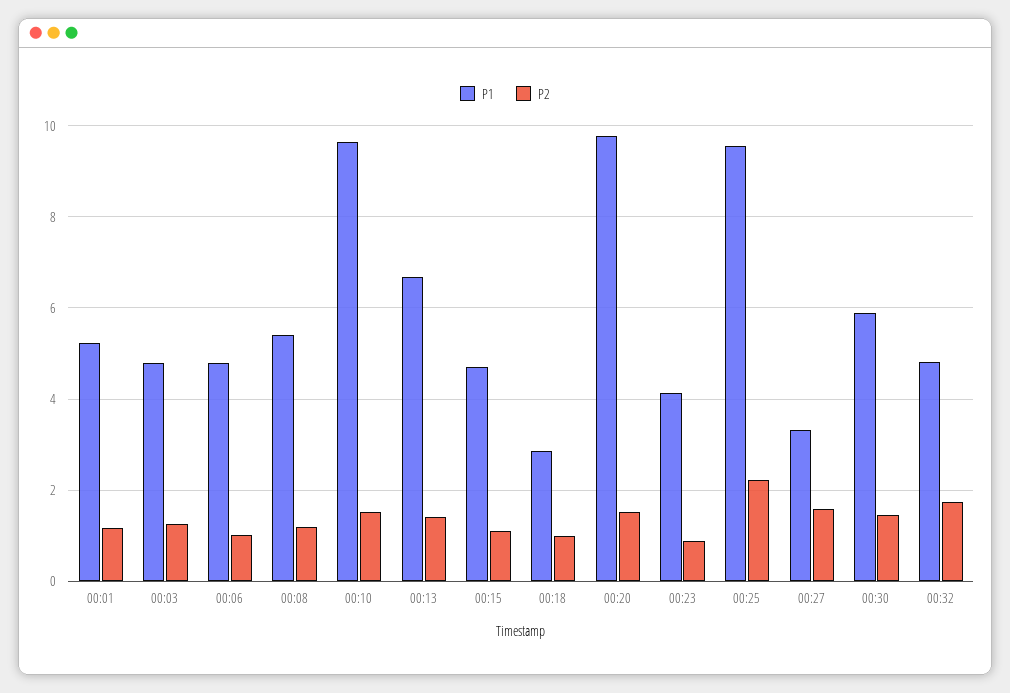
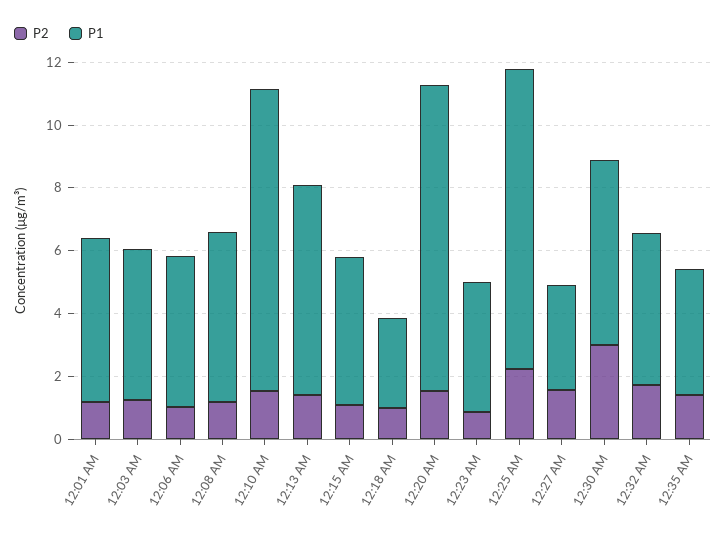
P2, 00:30: 1.4 -> 3
P2, 12:35 AM: none -> 1.5
P1, 12:35 AM: none -> 4

